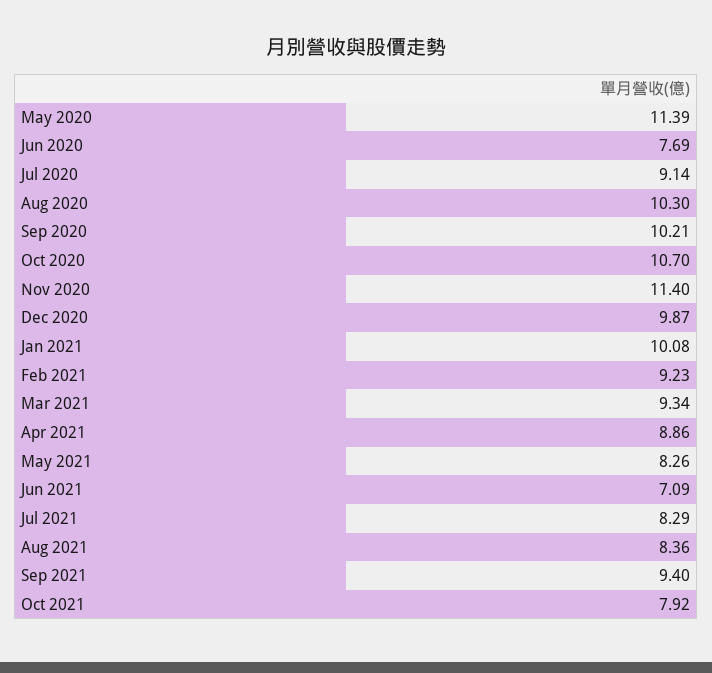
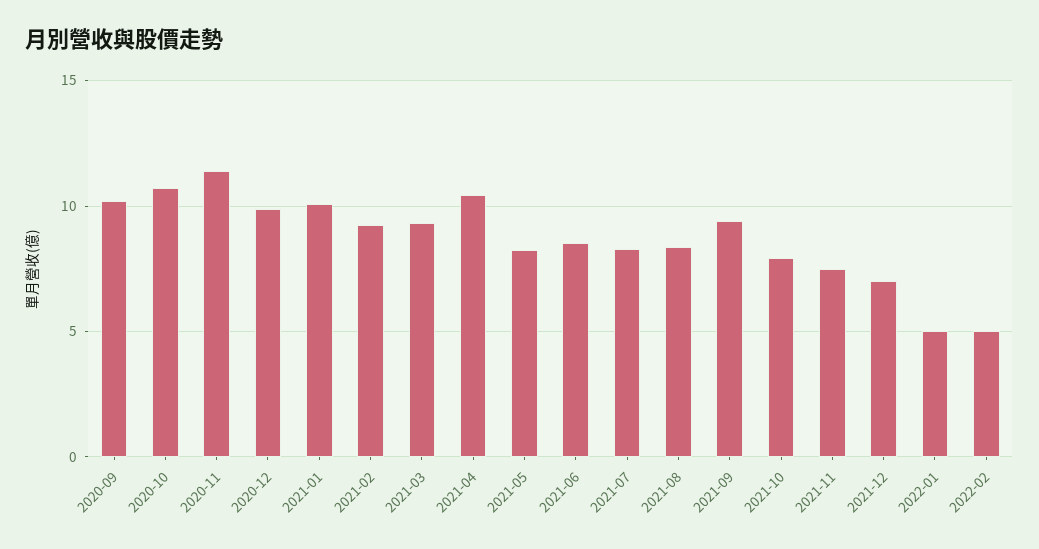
May 2020: 11.39 -> none
Jun 2020: 7.69 -> none
Jul 2020: 9.14 -> none
Aug 2020: 10.3 -> none
Apr 2021: 8.86 -> 10.5
Jun 2021: 7.09 -> 8.5
2021-11: none -> 7.5
2021-12: none -> 7
2022-01: none -> 5
2022-02: none -> 5

